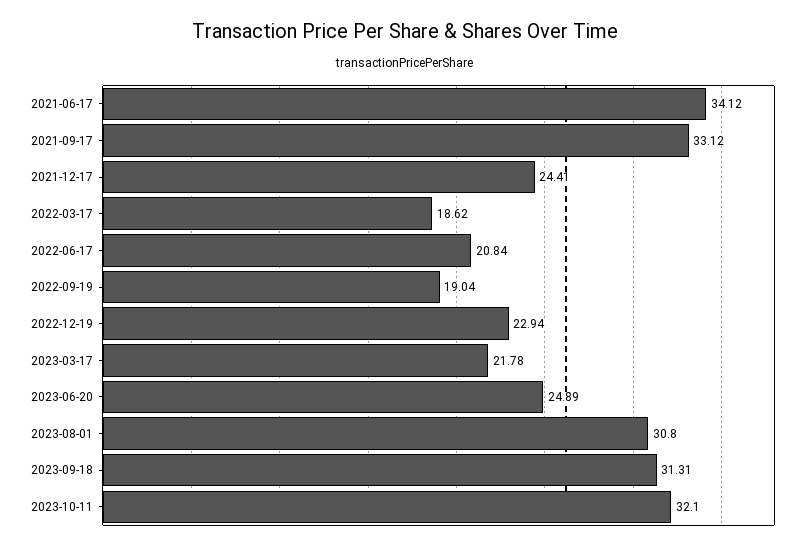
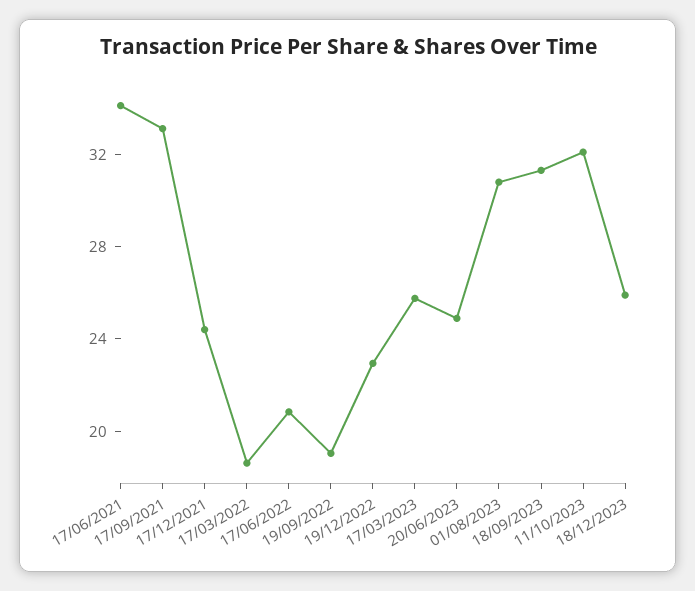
2023-03-17: 21.78 -> 26
18/12/2023: none -> 26

